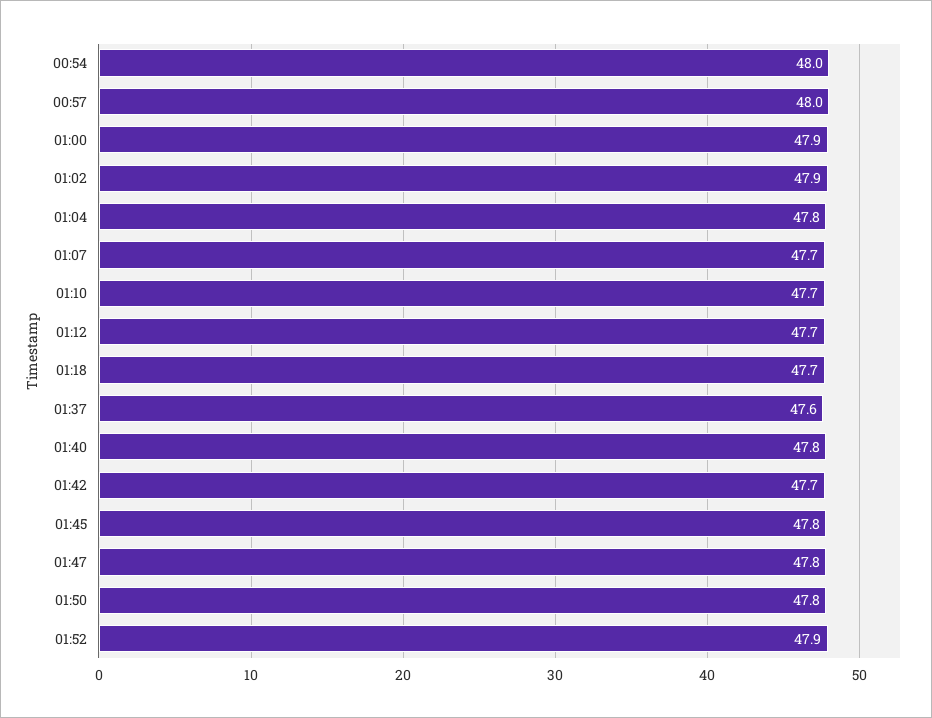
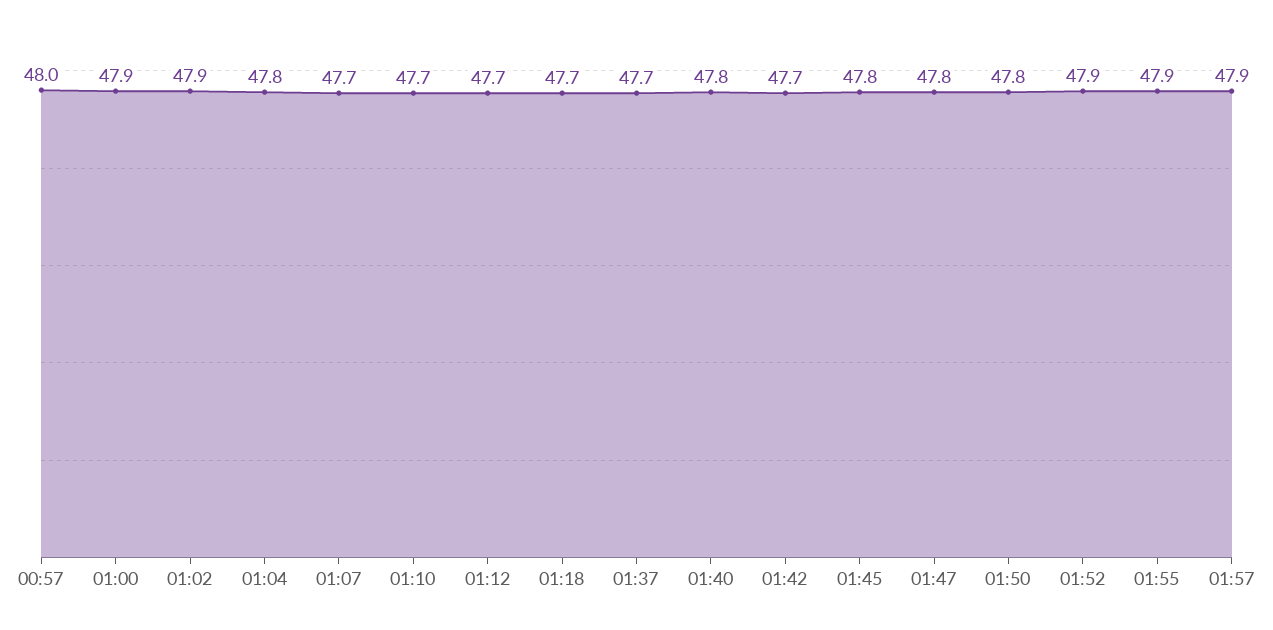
00:54: 48 -> none
01:37: 47.6 -> 47.7
01:55: none -> 47.9
01:57: none -> 47.9

